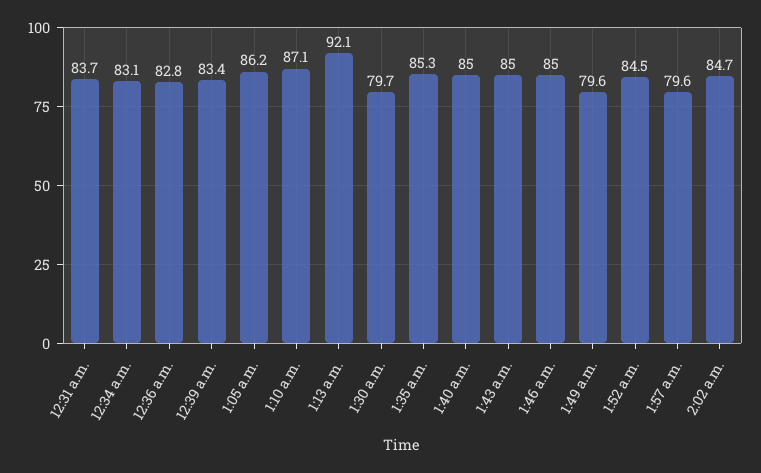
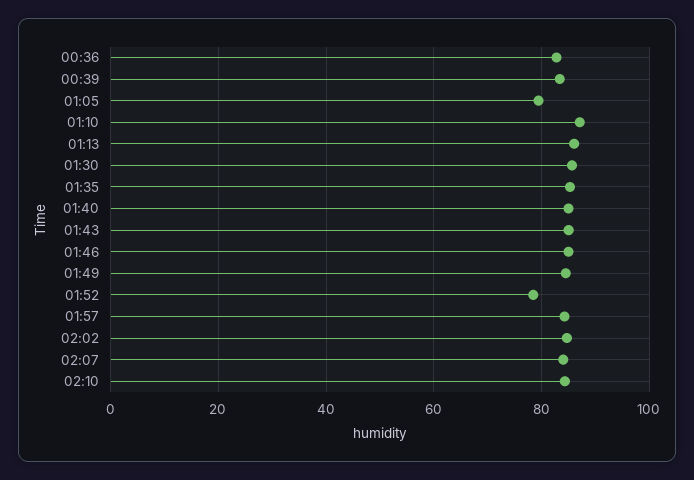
12:31 a.m.: 83.7 -> none
12:34 a.m.: 83.1 -> none
1:05 a.m.: 86.2 -> 80
1:13 a.m.: 92.1 -> 86
1:30 a.m.: 79.7 -> 86
1:49 a.m.: 79.6 -> 84
1:52 a.m.: 84.5 -> 78
1:57 a.m.: 79.6 -> 84
02:07: none -> 84
02:10: none -> 84

